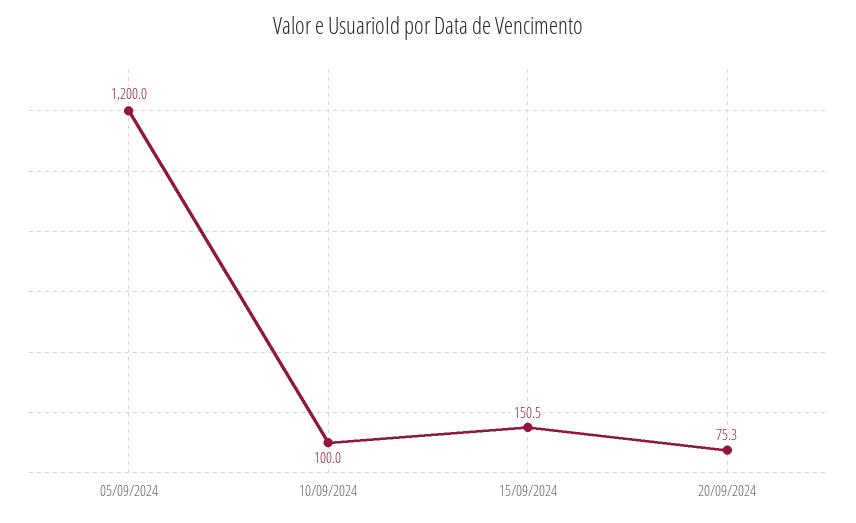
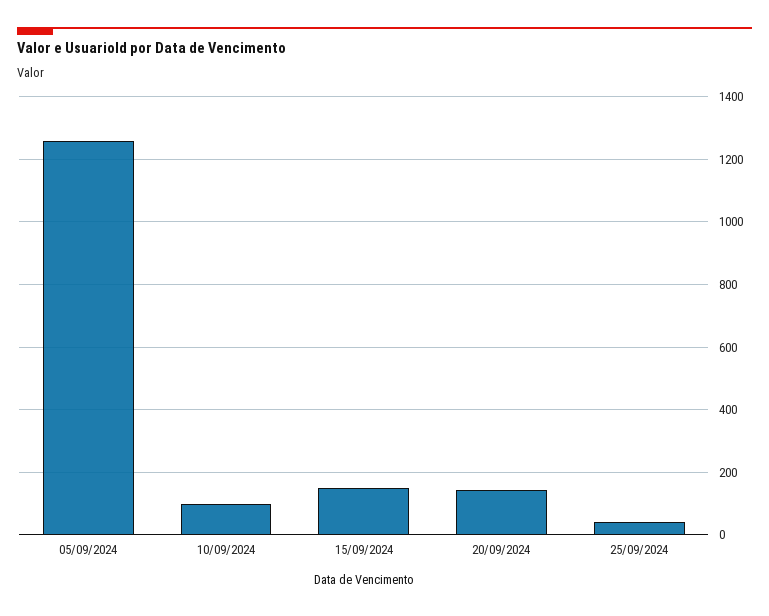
05/09/2024: 1200 -> 1260
20/09/2024: 75.3 -> 140
25/09/2024: none -> 40

